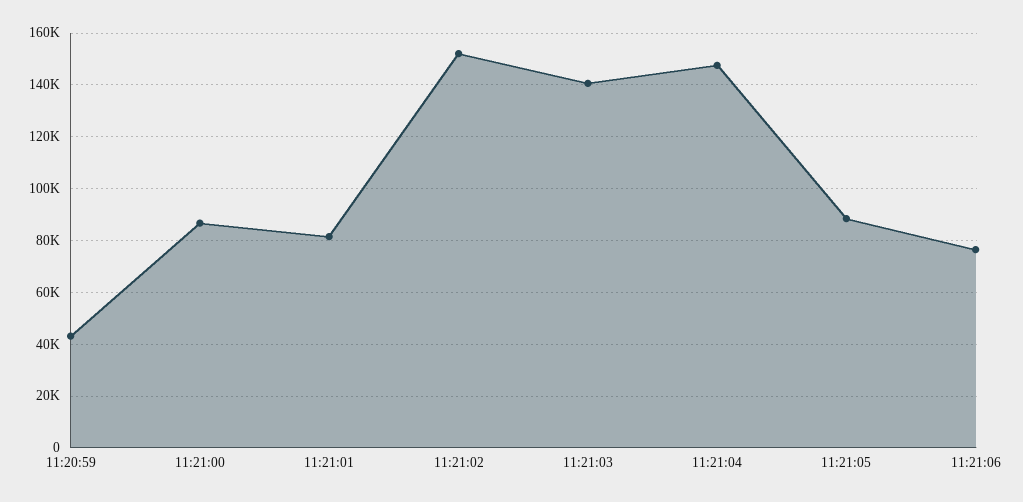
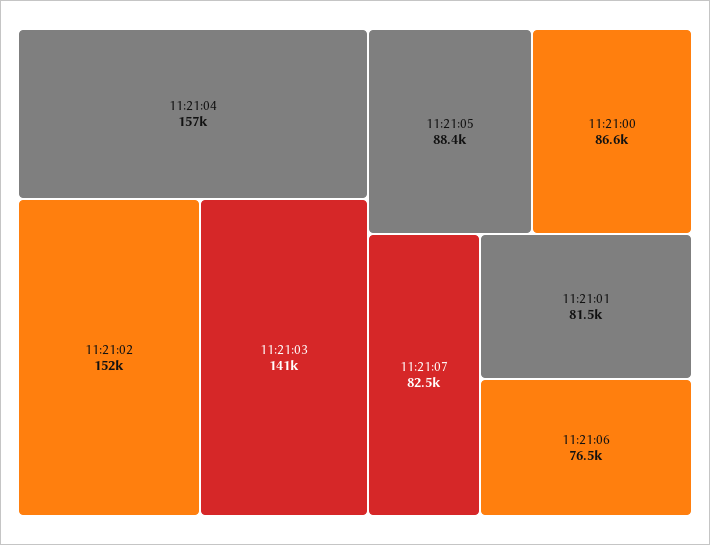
11:20:59: 42500 -> none
11:21:04: 147500 -> 157000
11:21:07: none -> 82500

